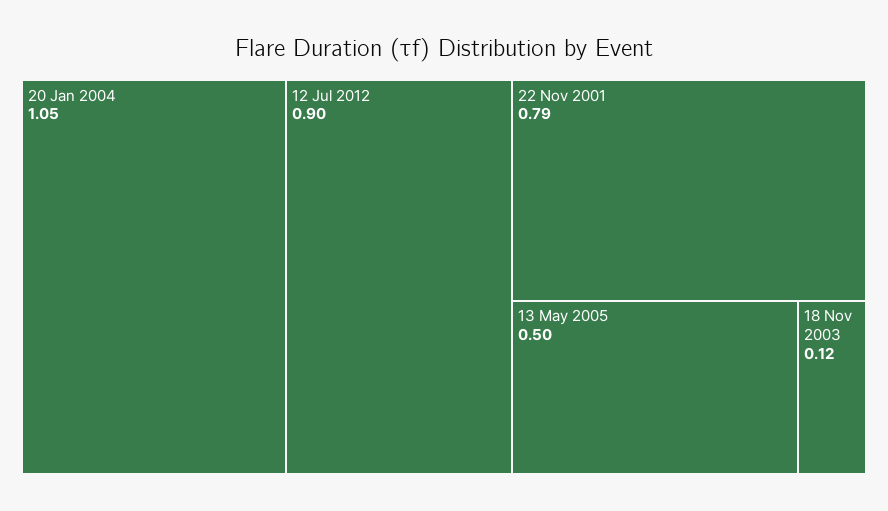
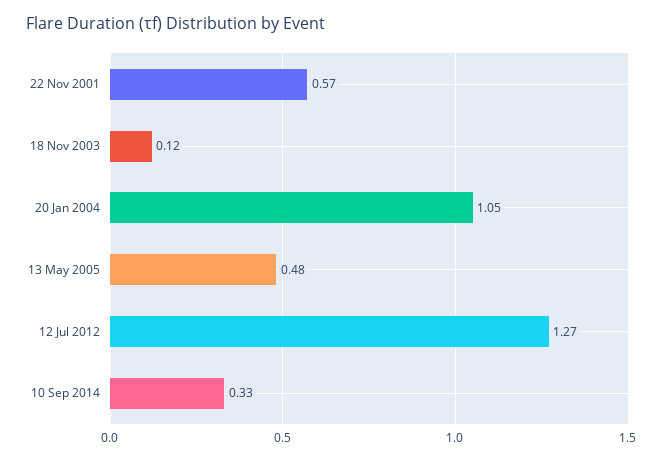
12 Jul 2012: 0.9 -> 1.27
22 Nov 2001: 0.79 -> 0.57
13 May 2005: 0.5 -> 0.48
10 Sep 2014: none -> 0.33

